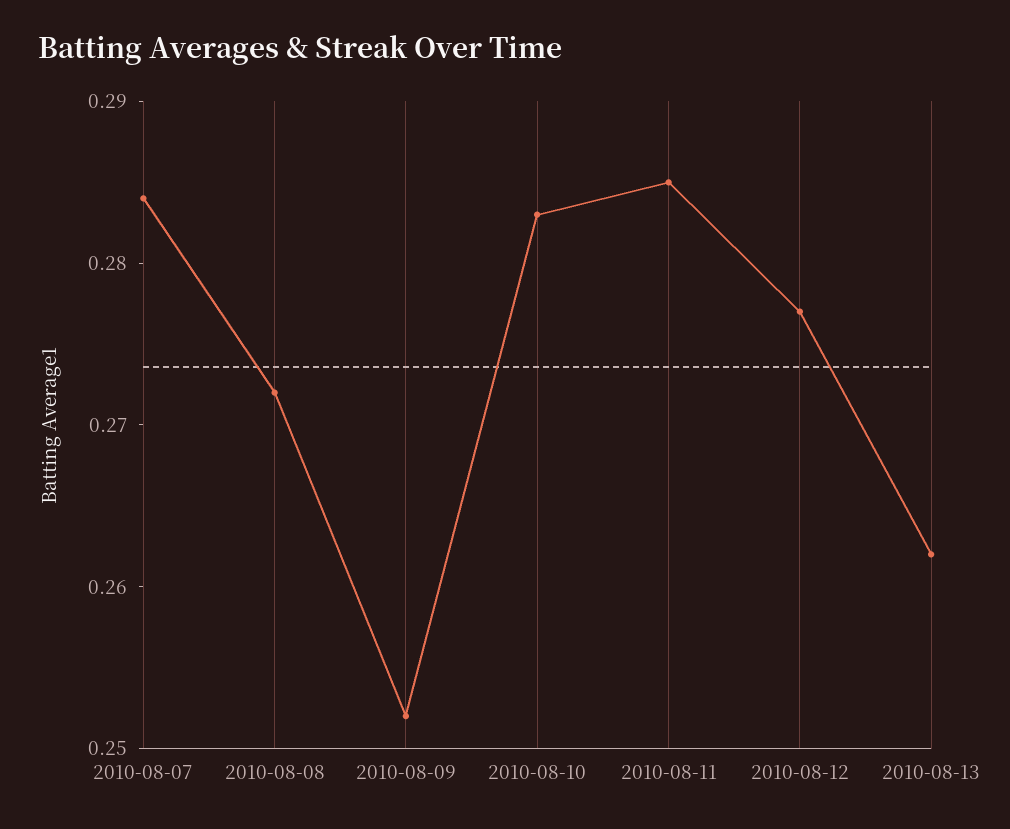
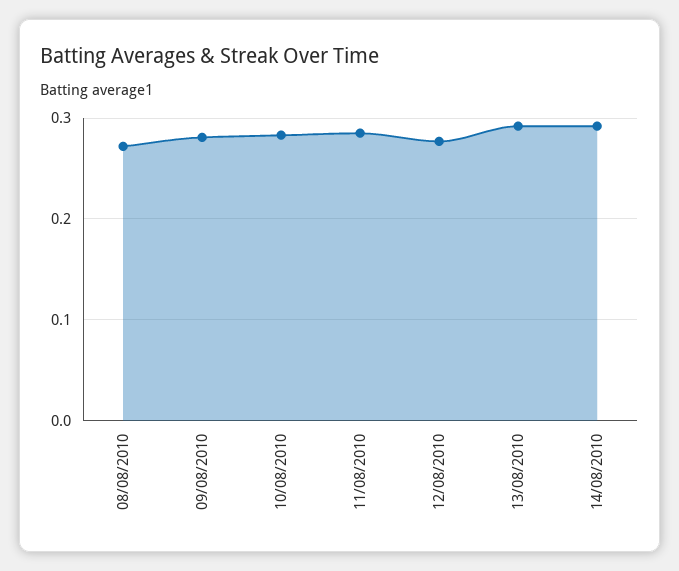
2010-08-07: 0.284 -> none
2010-08-09: 0.252 -> 0.28
2010-08-13: 0.262 -> 0.29
14/08/2010: none -> 0.29

